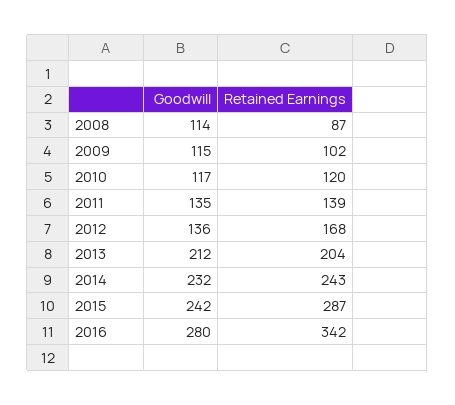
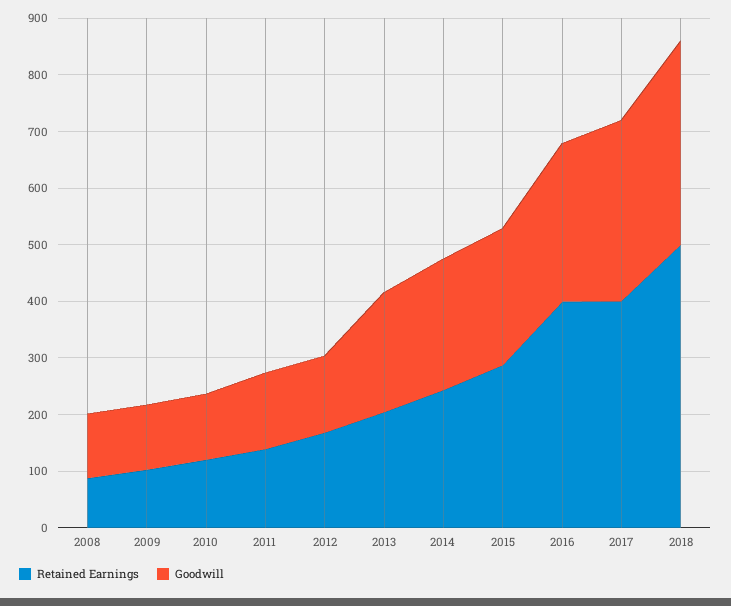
Retained Earnings, 2016: 342 -> 400
Retained Earnings, 2017: none -> 400
Goodwill, 2017: none -> 320
Retained Earnings, 2018: none -> 500
Goodwill, 2018: none -> 360

